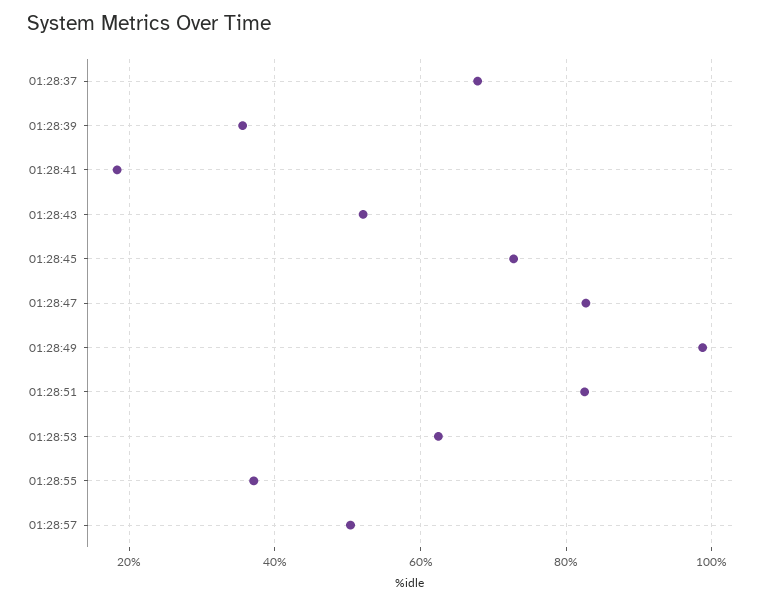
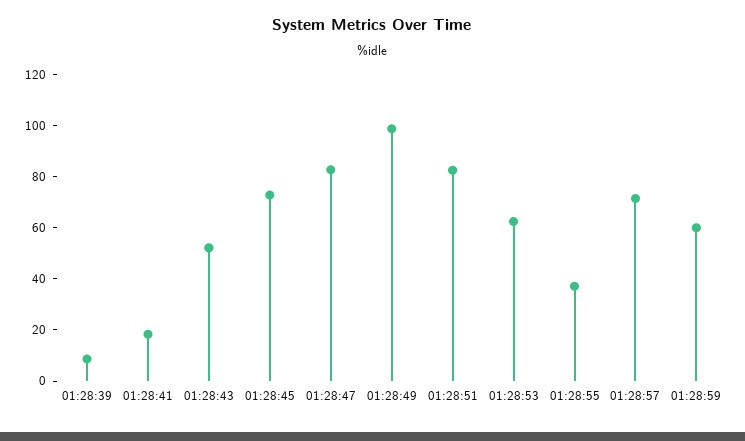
01:28:37: 68 -> none
01:28:39: 36 -> 10
01:28:57: 50 -> 70
01:28:59: none -> 60

